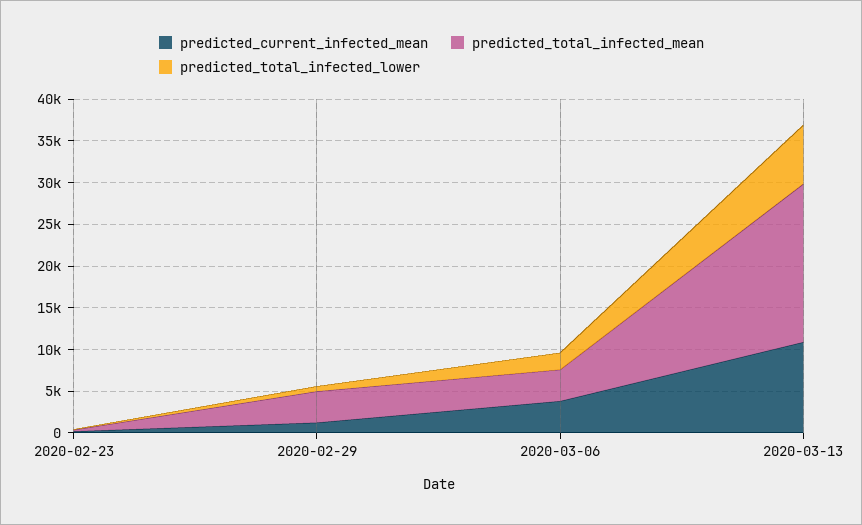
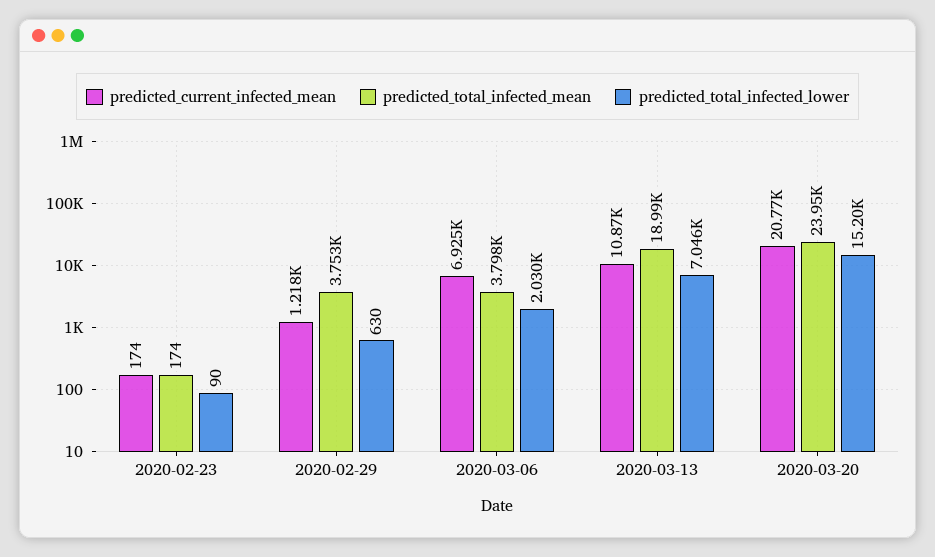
predicted_current_infected_mean, 2020-03-06: 4000 -> 6925
predicted_current_infected_mean, 2020-03-20: none -> 20770
predicted_total_infected_mean, 2020-03-20: none -> 23950
predicted_total_infected_lower, 2020-03-20: none -> 15200

